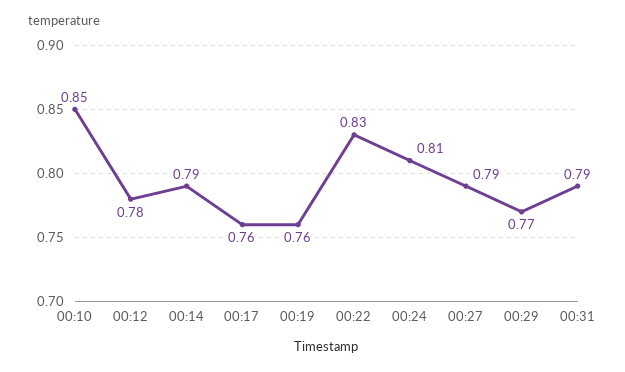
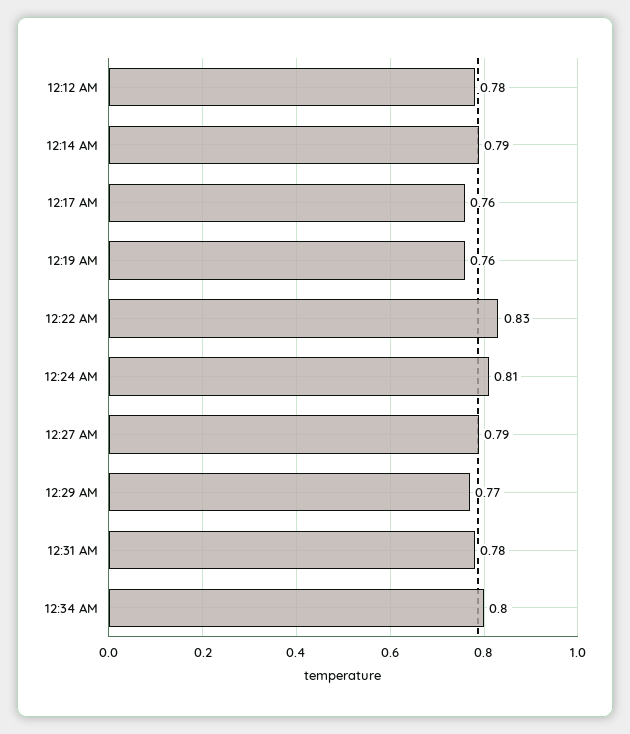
00:10: 0.85 -> none
00:31: 0.79 -> 0.78
12:34 AM: none -> 0.8

